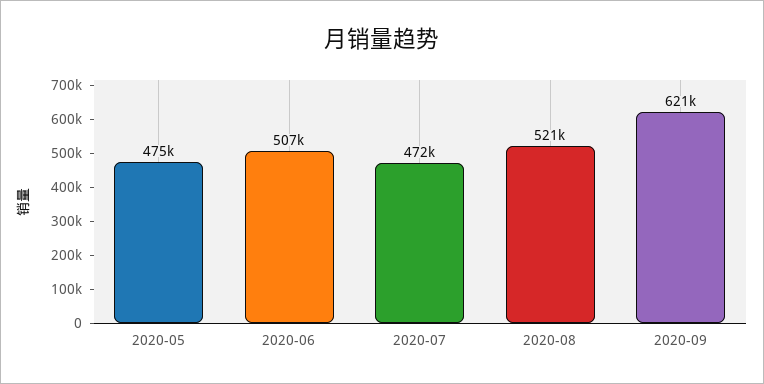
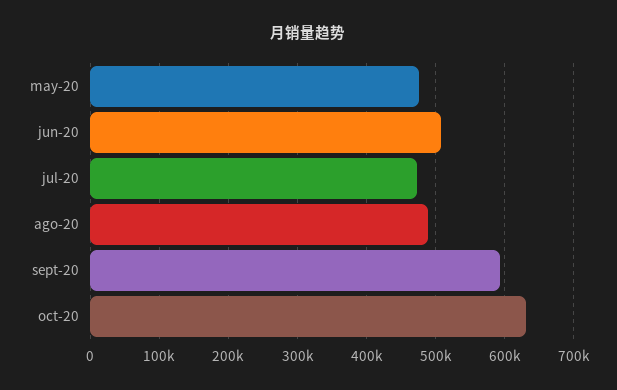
2020-08: 521000 -> 490000
2020-09: 621000 -> 590000
oct-20: none -> 630000

